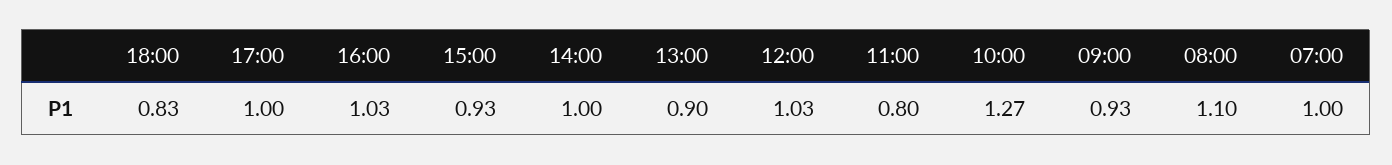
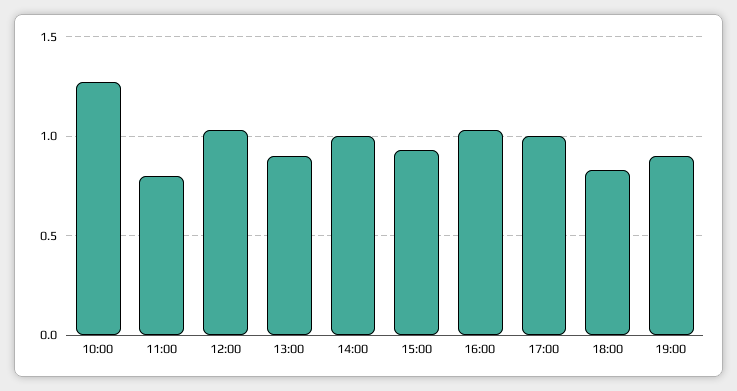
09:00: 0.93 -> none
08:00: 1.1 -> none
07:00: 1 -> none
19:00: none -> 0.9

